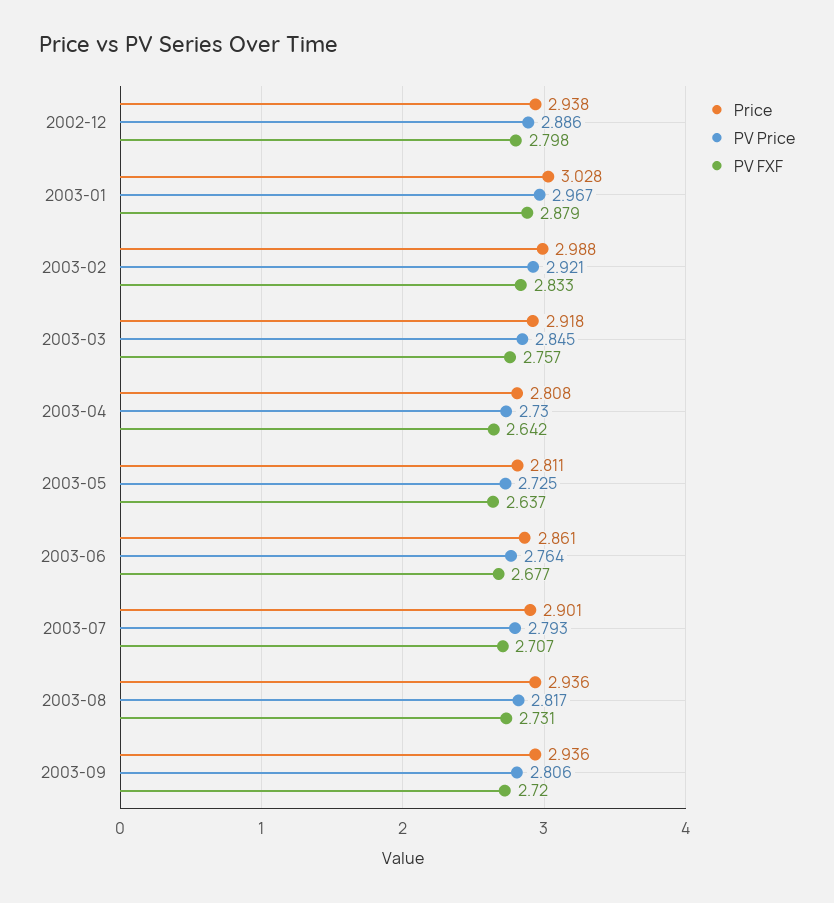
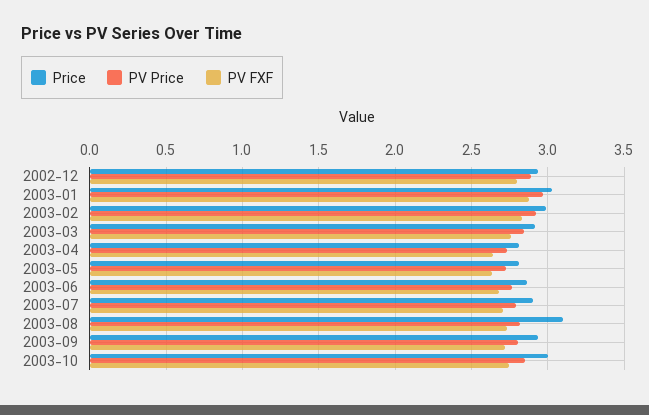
Price, 2003-08: 2.936 -> 3.1
Price, 2003-10: none -> 3
PV Price, 2003-10: none -> 2.85
PV FXF, 2003-10: none -> 2.75

